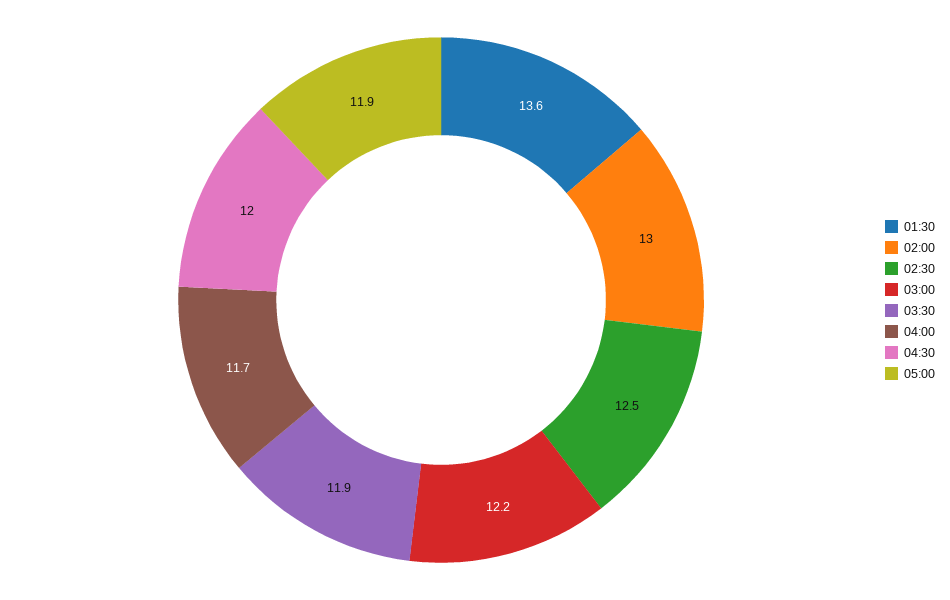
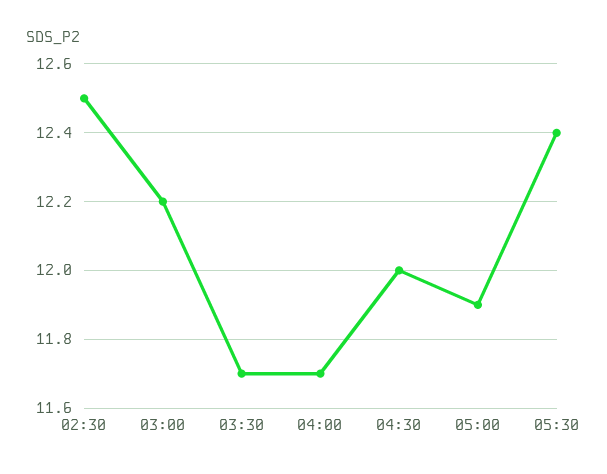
01:30: 13.6 -> none
02:00: 13 -> none
03:30: 11.9 -> 11.7
05:30: none -> 12.4

